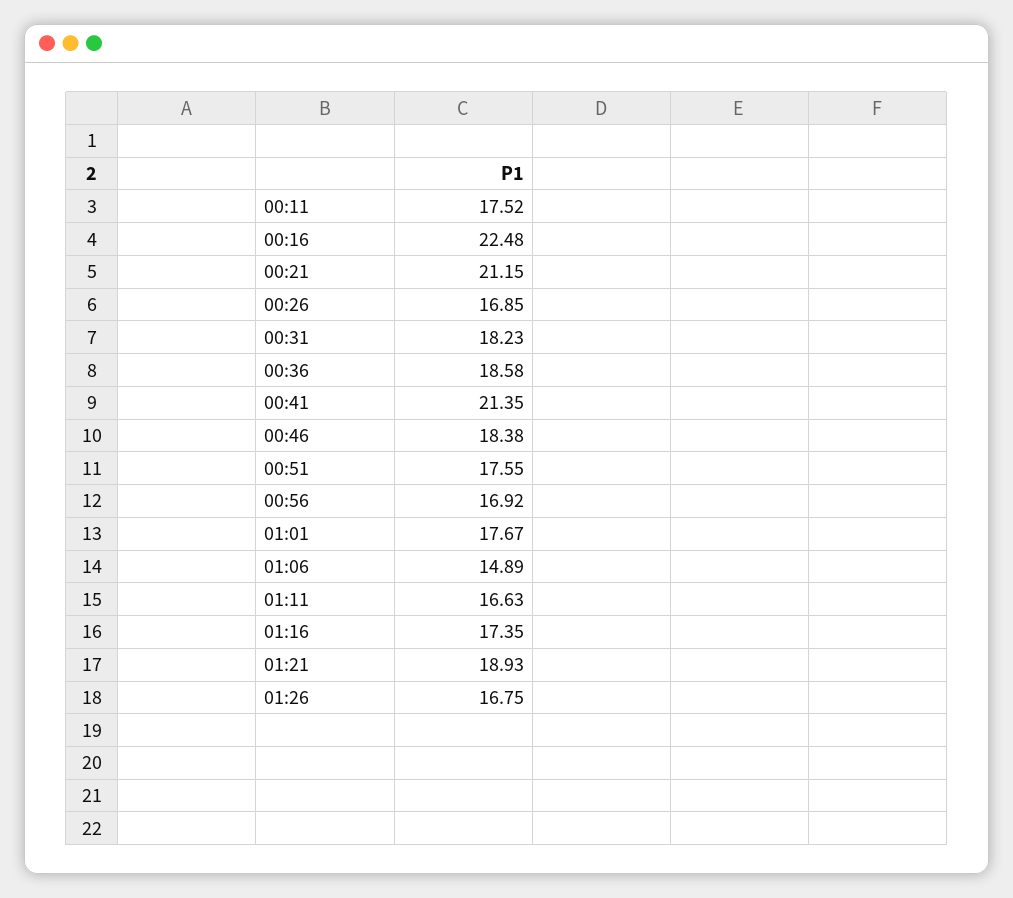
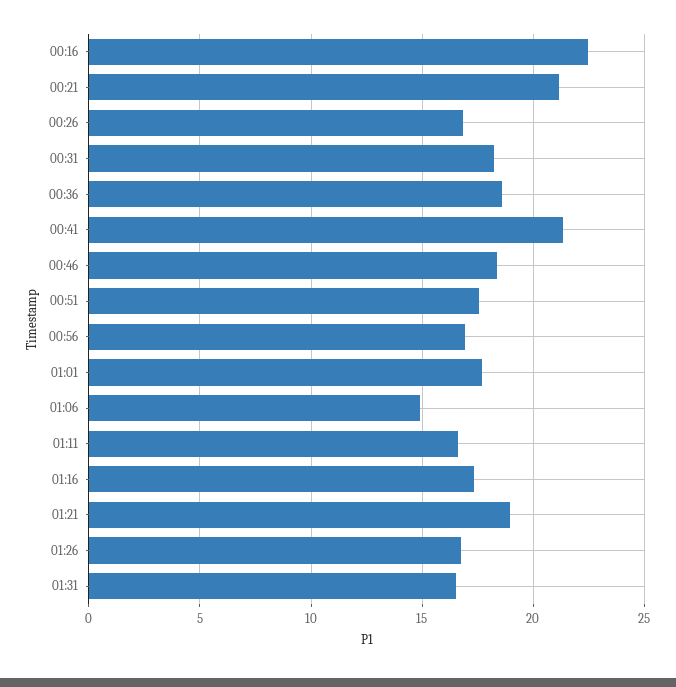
00:11: 17.52 -> none
01:31: none -> 16.5

